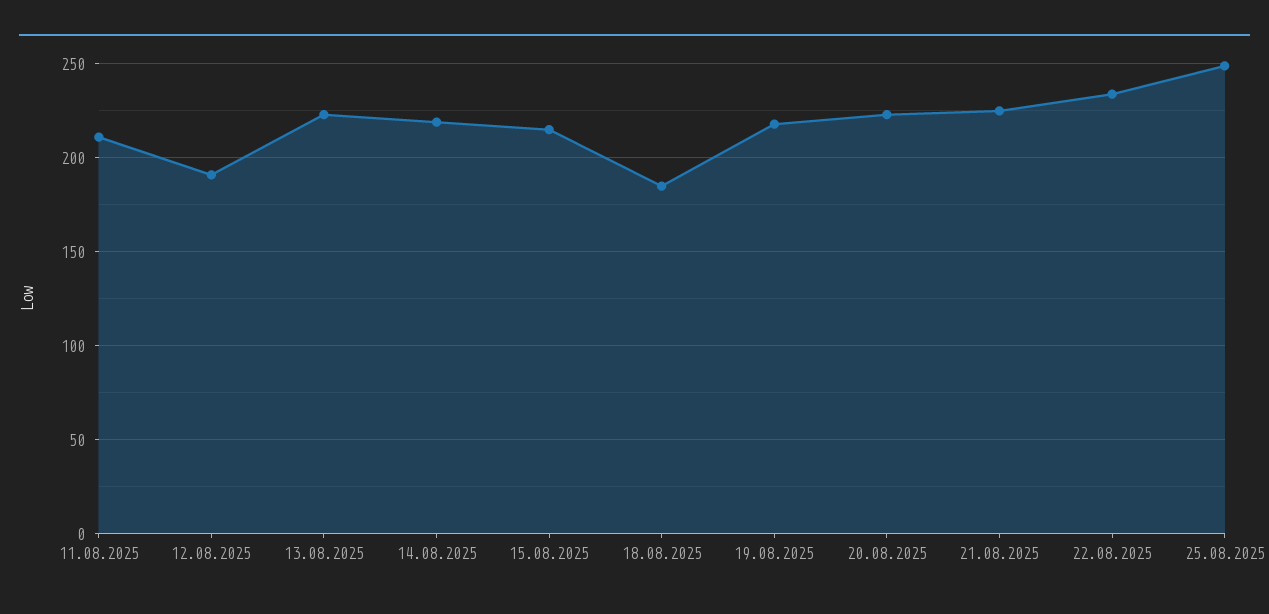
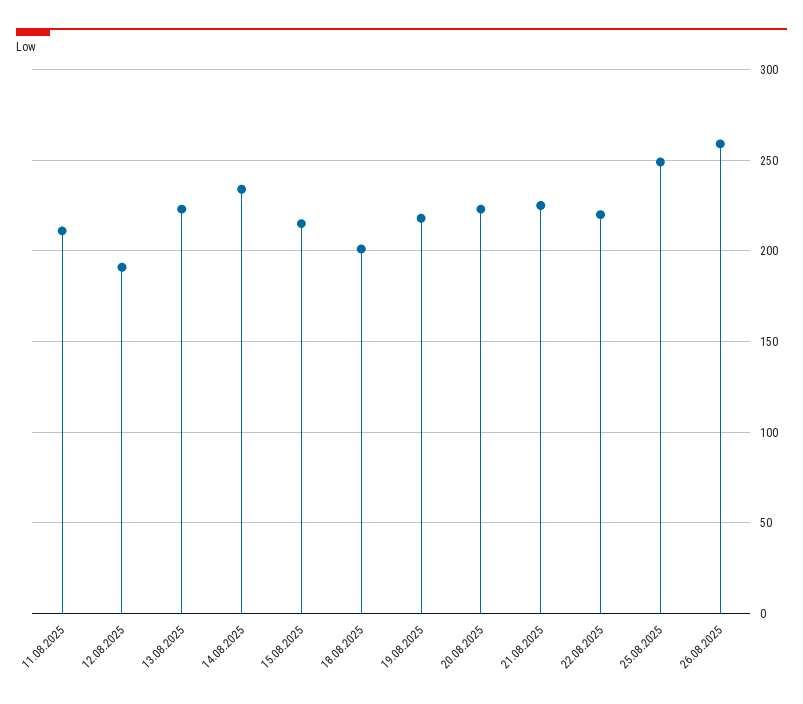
14.08.2025: 220 -> 235
18.08.2025: 185 -> 200
22.08.2025: 235 -> 220
26.08.2025: none -> 260

